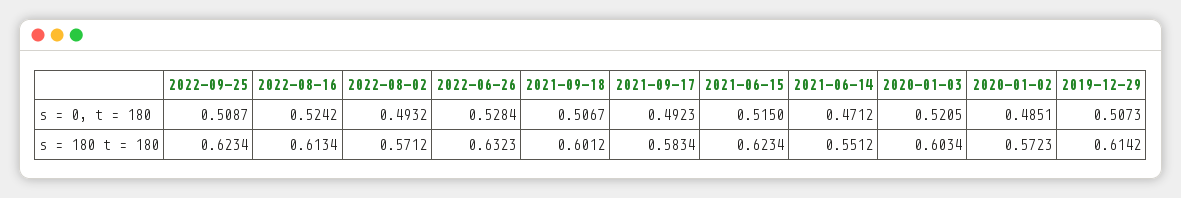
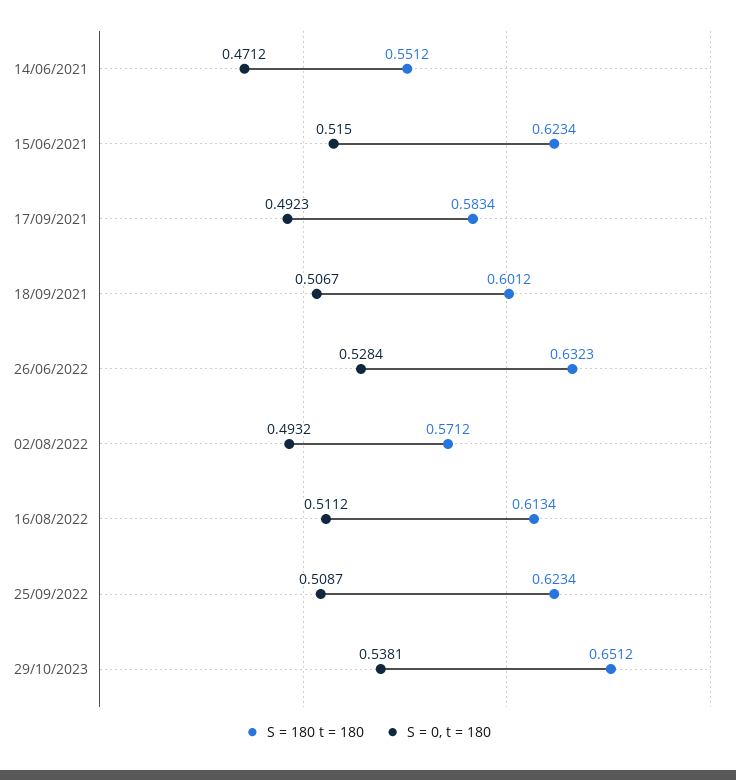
s = 0, t = 180, 2022-08-16: 0.5242 -> 0.5112
s = 0, t = 180, 2020-01-03: 0.5205 -> none
s = 0, t = 180, 2020-01-02: 0.4851 -> none
s = 0, t = 180, 2019-12-29: 0.5073 -> none
s = 180 t = 180, 2020-01-03: 0.6034 -> none
s = 180 t = 180, 2020-01-02: 0.5723 -> none
s = 180 t = 180, 2019-12-29: 0.6142 -> none
s = 180 t = 180, 29/10/2023: none -> 0.6512
s = 0, t = 180, 29/10/2023: none -> 0.5381

